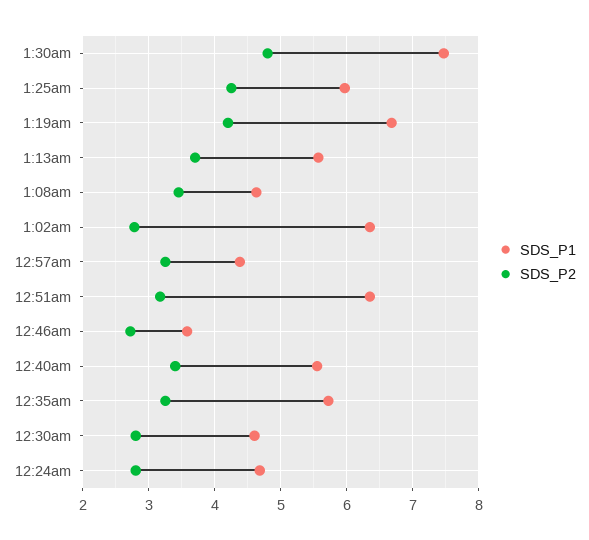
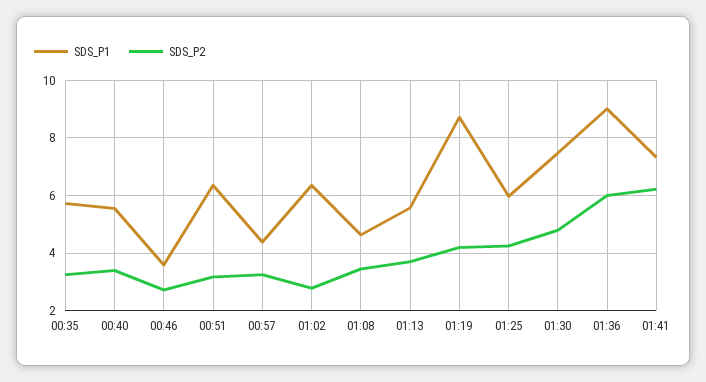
SDS_P1, 1:19am: 6.7 -> 8.75
SDS_P1, 12:30am: 4.6 -> none
SDS_P2, 12:30am: 2.8 -> none
SDS_P1, 12:24am: 4.7 -> none
SDS_P2, 12:24am: 2.8 -> none
SDS_P1, 01:36: none -> 9
SDS_P2, 01:36: none -> 6
SDS_P1, 01:41: none -> 7.25
SDS_P2, 01:41: none -> 6.25

